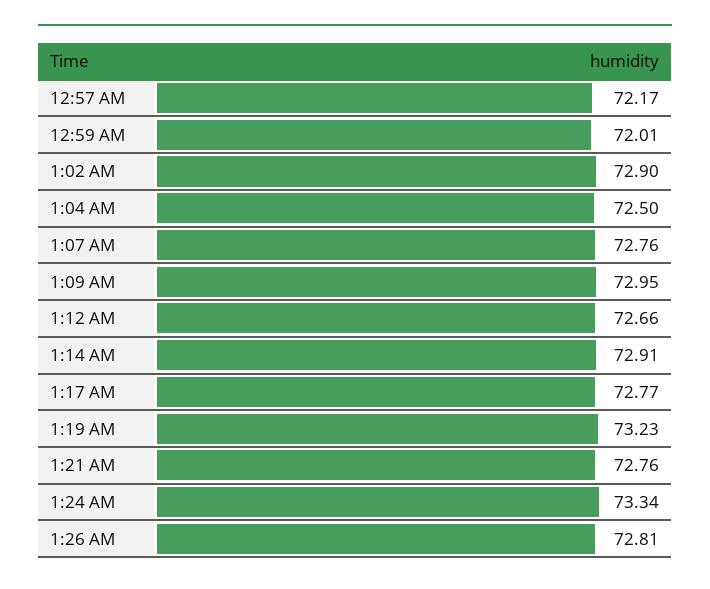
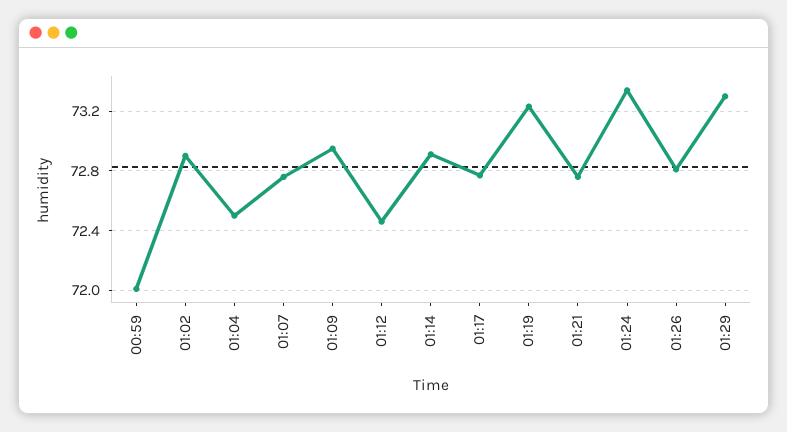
12:57 AM: 72.17 -> none
1:12 AM: 72.66 -> 72.45
01:29: none -> 73.3

